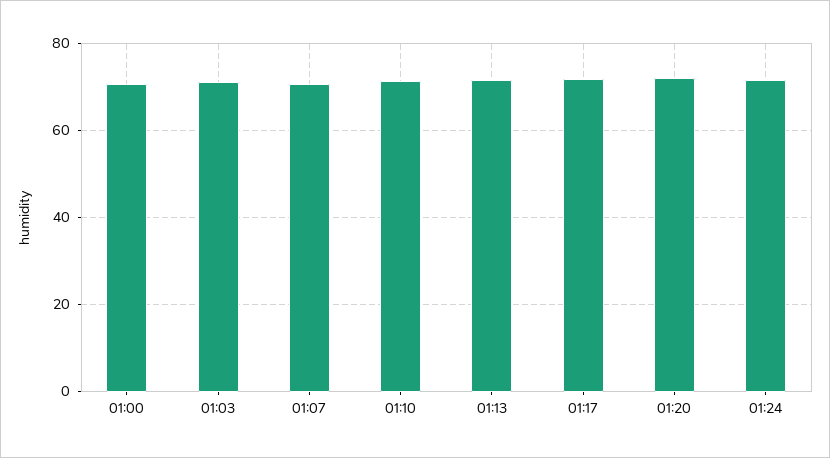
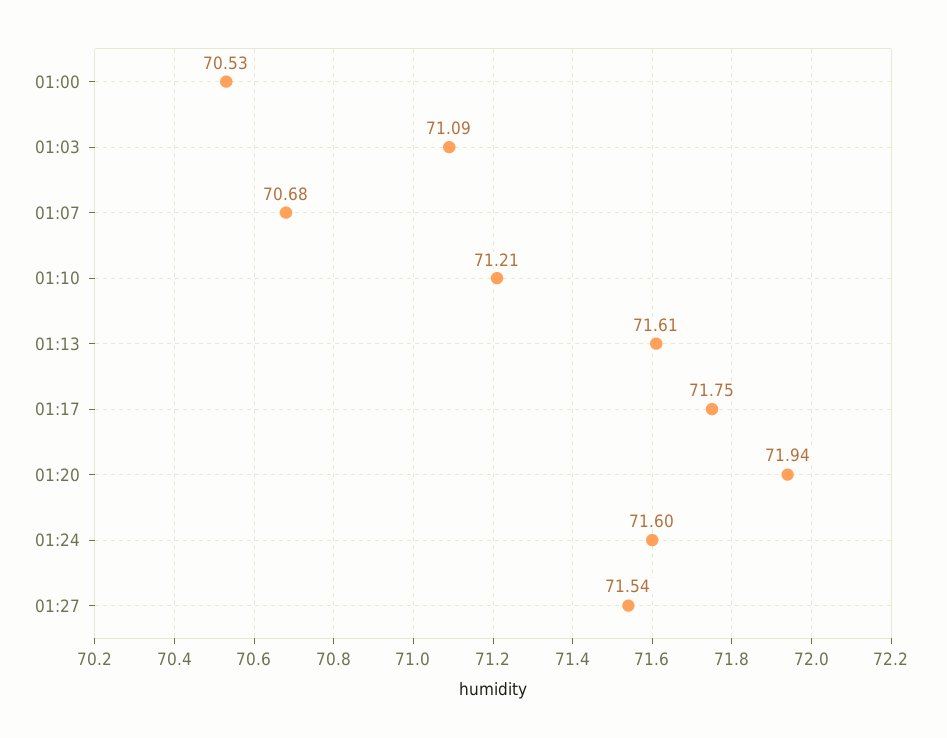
01:27: none -> 71.54

